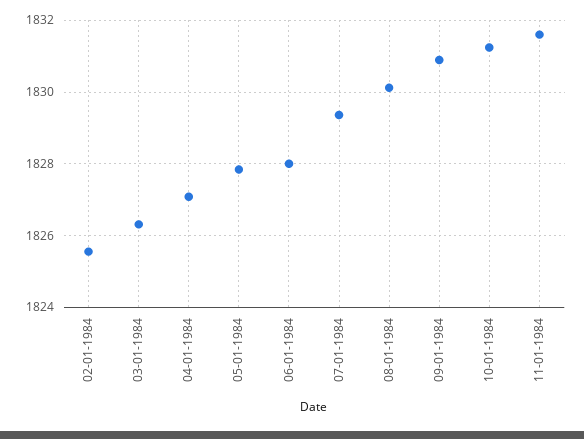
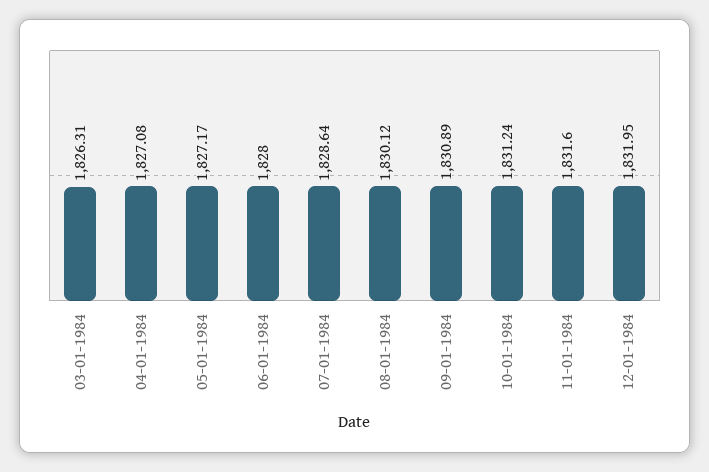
02-01-1984: 1825.6 -> none
05-01-1984: 1827.8 -> 1827.17
07-01-1984: 1829.4 -> 1828.64
12-01-1984: none -> 1831.95

